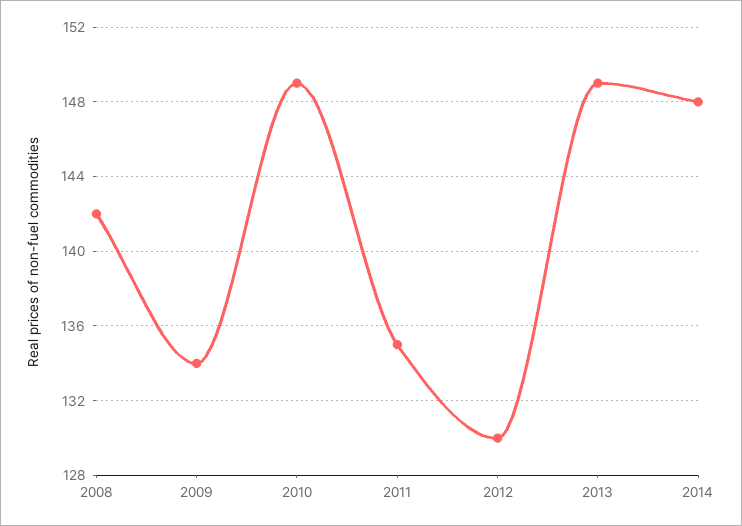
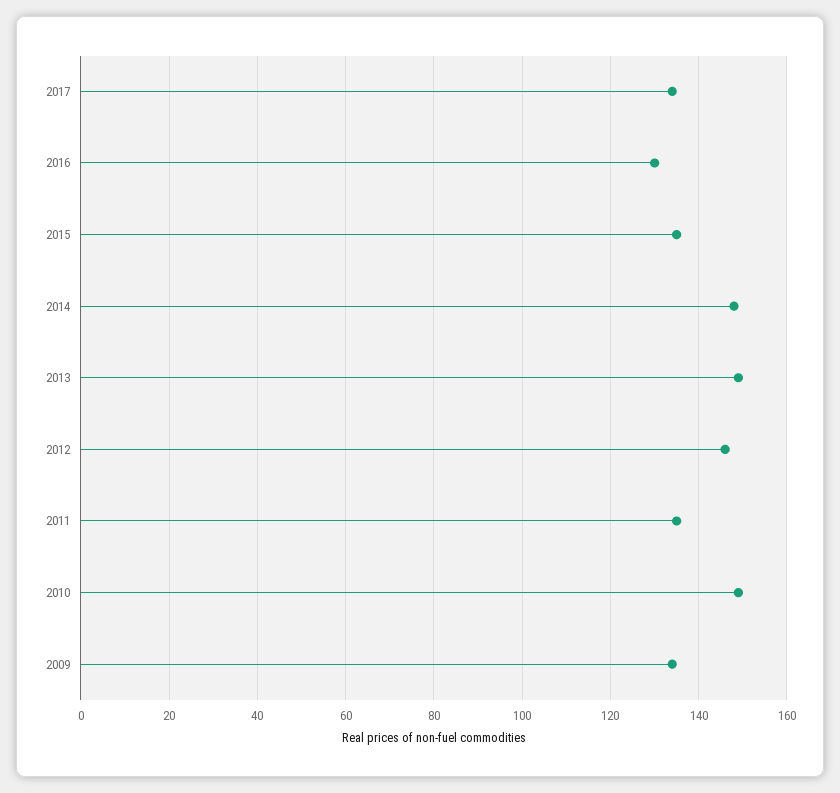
2008: 142 -> none
2012: 130 -> 145
2017: none -> 135
2016: none -> 130
2015: none -> 135

